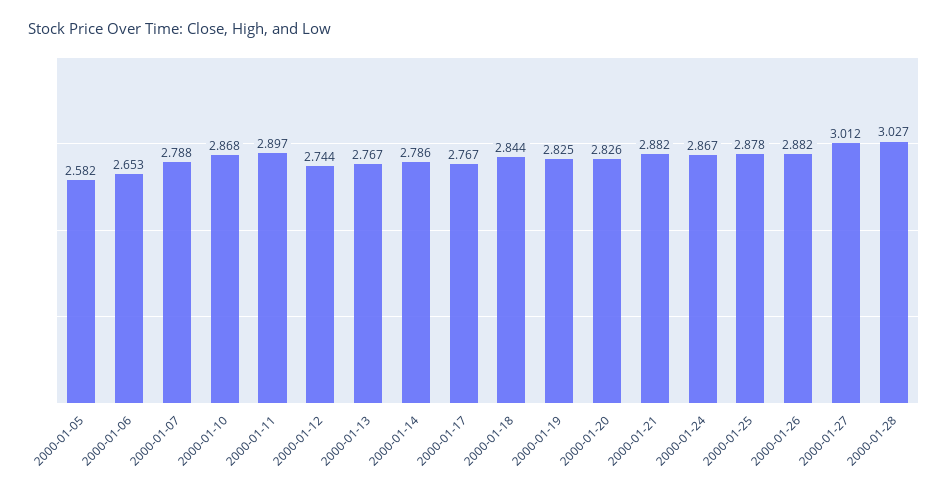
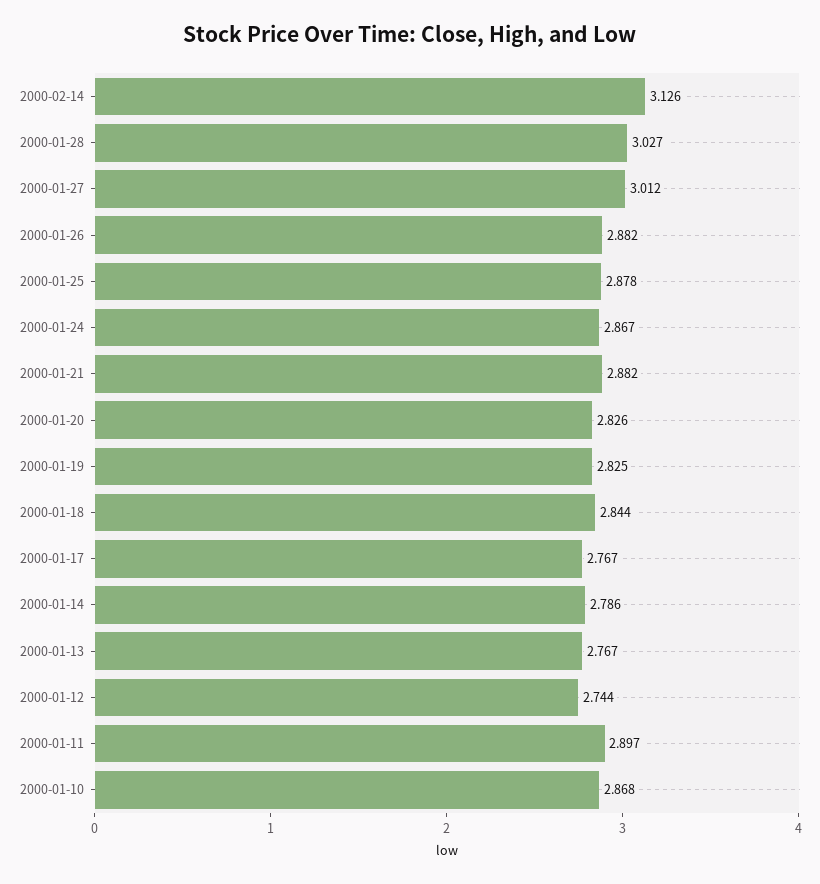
2000-01-05: 2.582 -> none
2000-01-06: 2.653 -> none
2000-01-07: 2.788 -> none
2000-02-14: none -> 3.126

